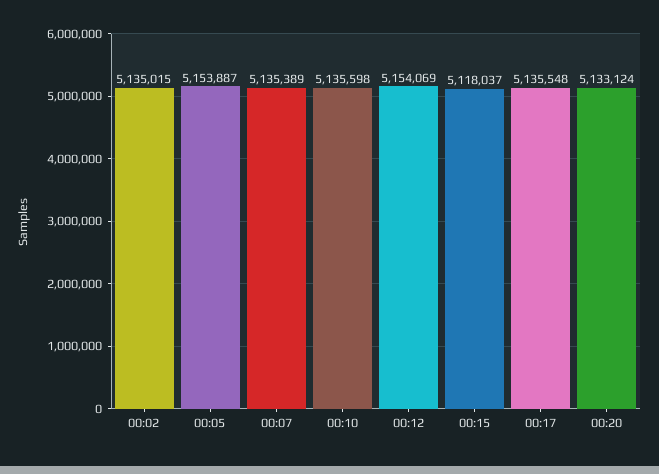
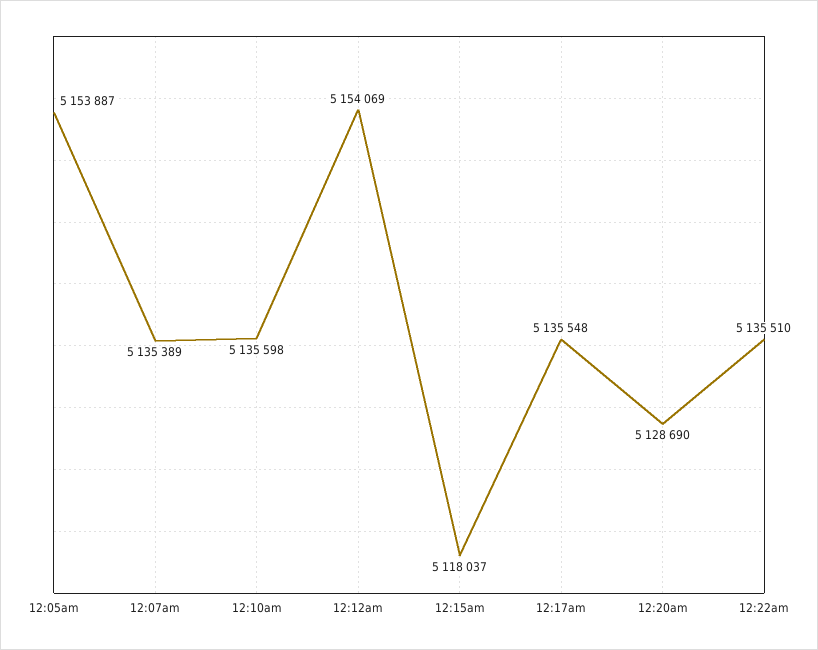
00:02: 5135015 -> none
00:20: 5133124 -> 5128690
12:22am: none -> 5135510

